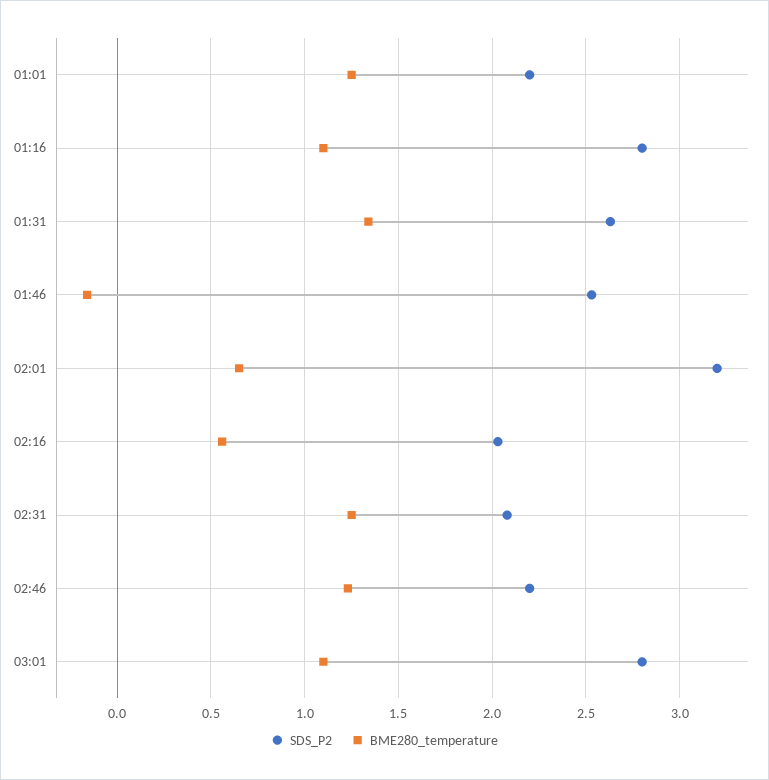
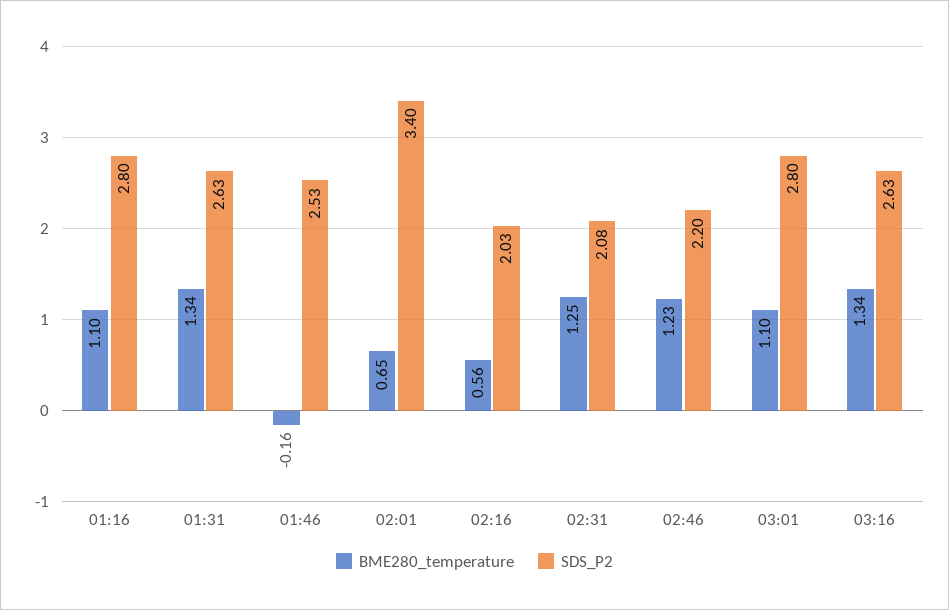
SDS_P2, 01:01: 2.2 -> none
BME280_temperature, 01:01: 1.25 -> none
SDS_P2, 02:01: 3.2 -> 3.4
BME280_temperature, 03:16: none -> 1.34
SDS_P2, 03:16: none -> 2.63

